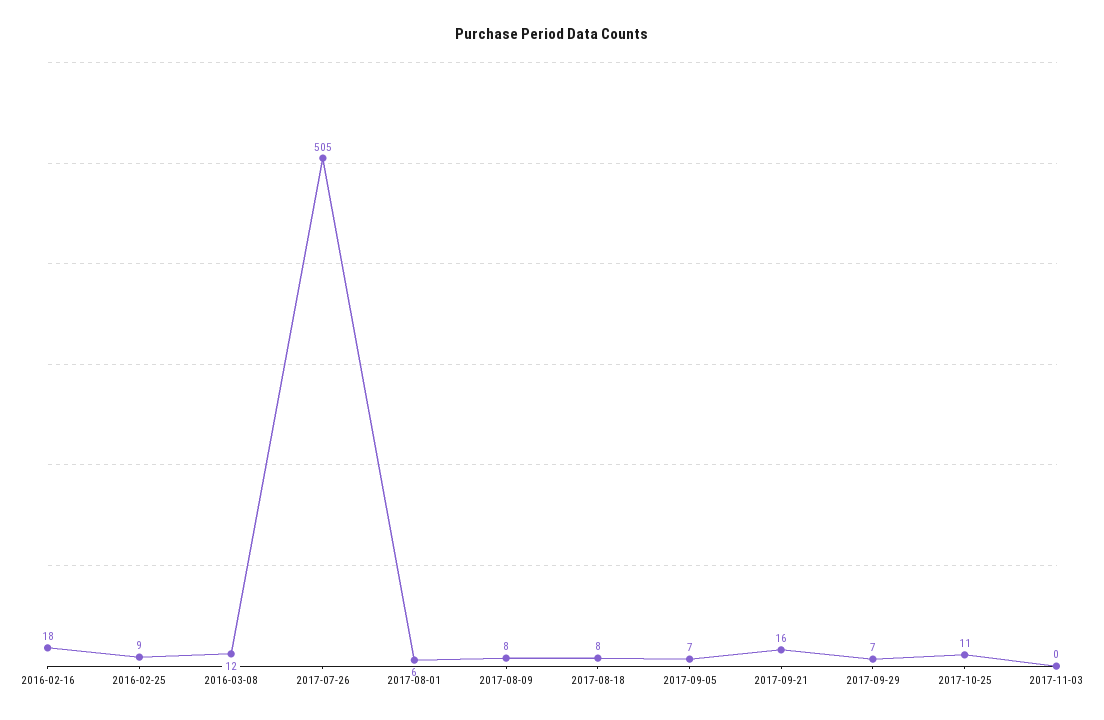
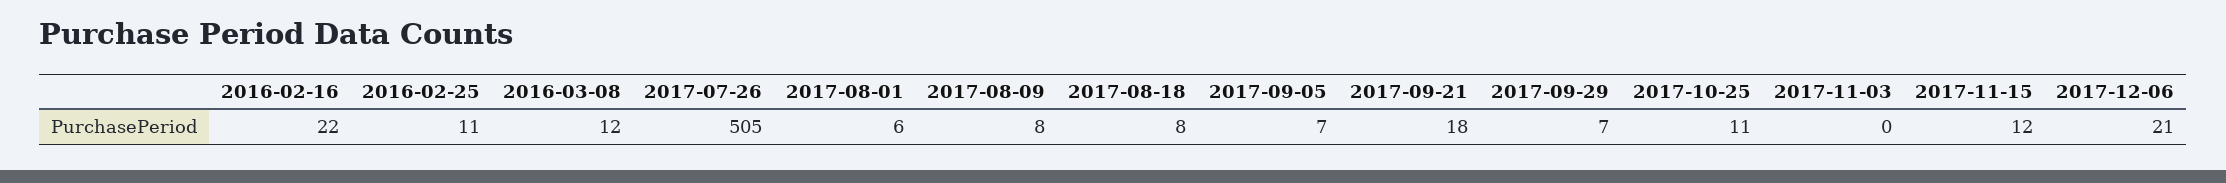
2016-02-16: 18 -> 22
2016-02-25: 9 -> 11
2017-09-21: 16 -> 18
2017-11-15: none -> 12
2017-12-06: none -> 21

